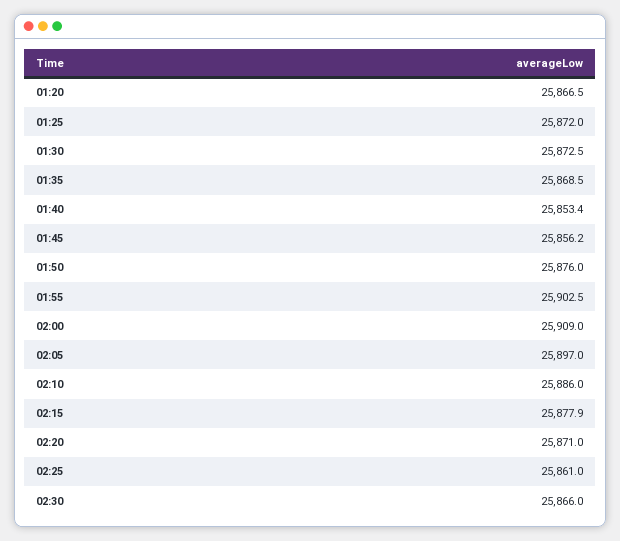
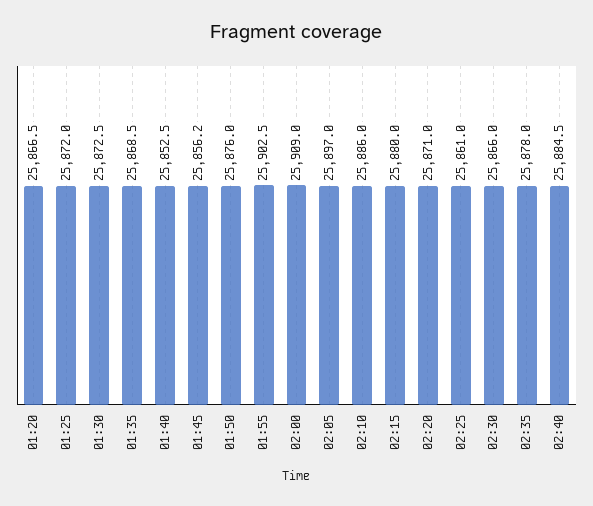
01:40: 25853.4 -> 25852.5
02:15: 25877.9 -> 25880
02:35: none -> 25878
02:40: none -> 25884.5

